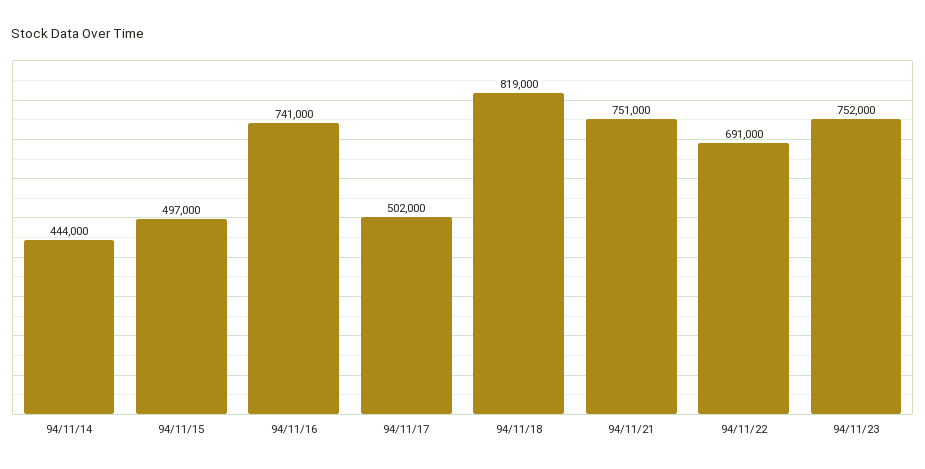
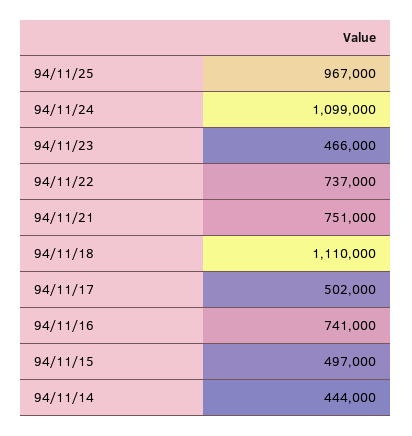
94/11/18: 819000 -> 1110000
94/11/22: 691000 -> 737000
94/11/23: 752000 -> 466000
94/11/25: none -> 967000
94/11/24: none -> 1099000

